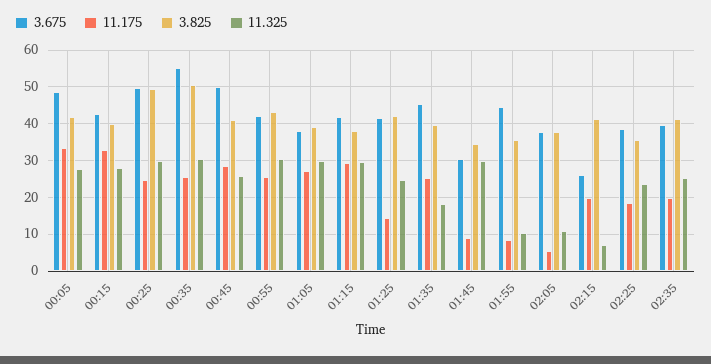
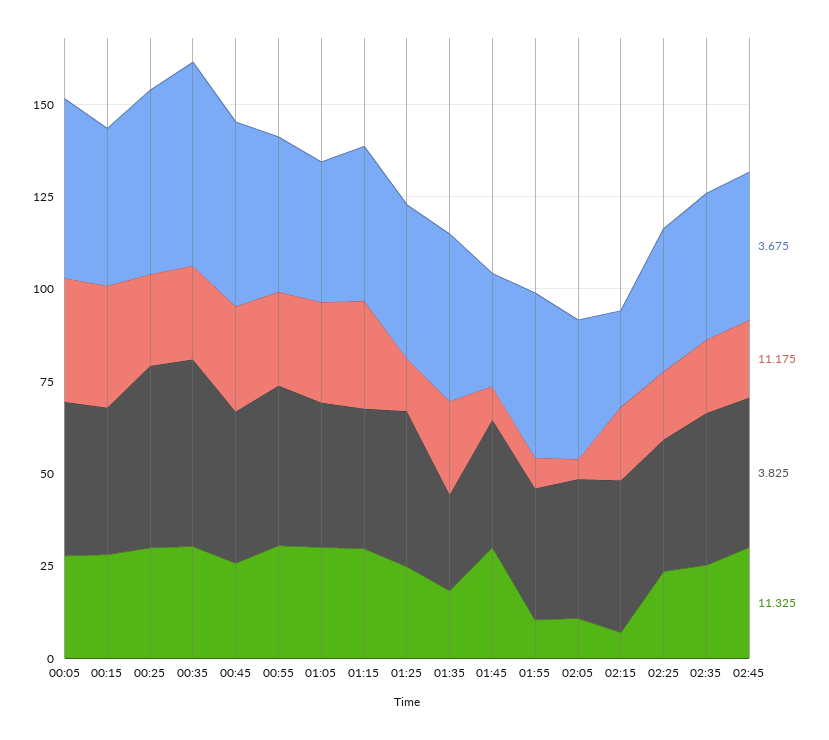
3.825, 01:35: 40 -> 25
3.675, 02:45: none -> 40
11.175, 02:45: none -> 20
3.825, 02:45: none -> 40
11.325, 02:45: none -> 30

